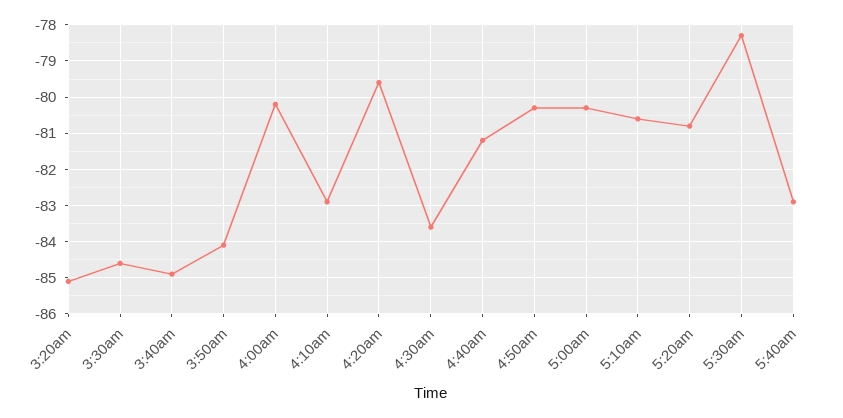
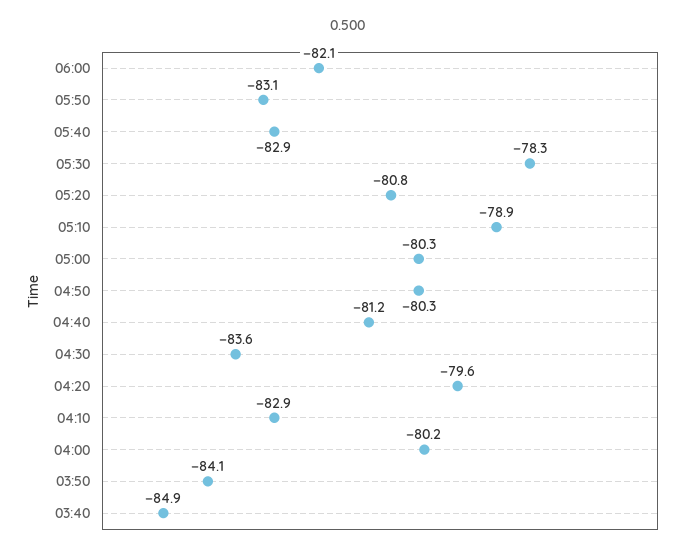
3:20am: -85 -> none
3:30am: -84.5 -> none
5:10am: -80.5 -> -78.9
06:00: none -> -82.1
05:50: none -> -83.1

